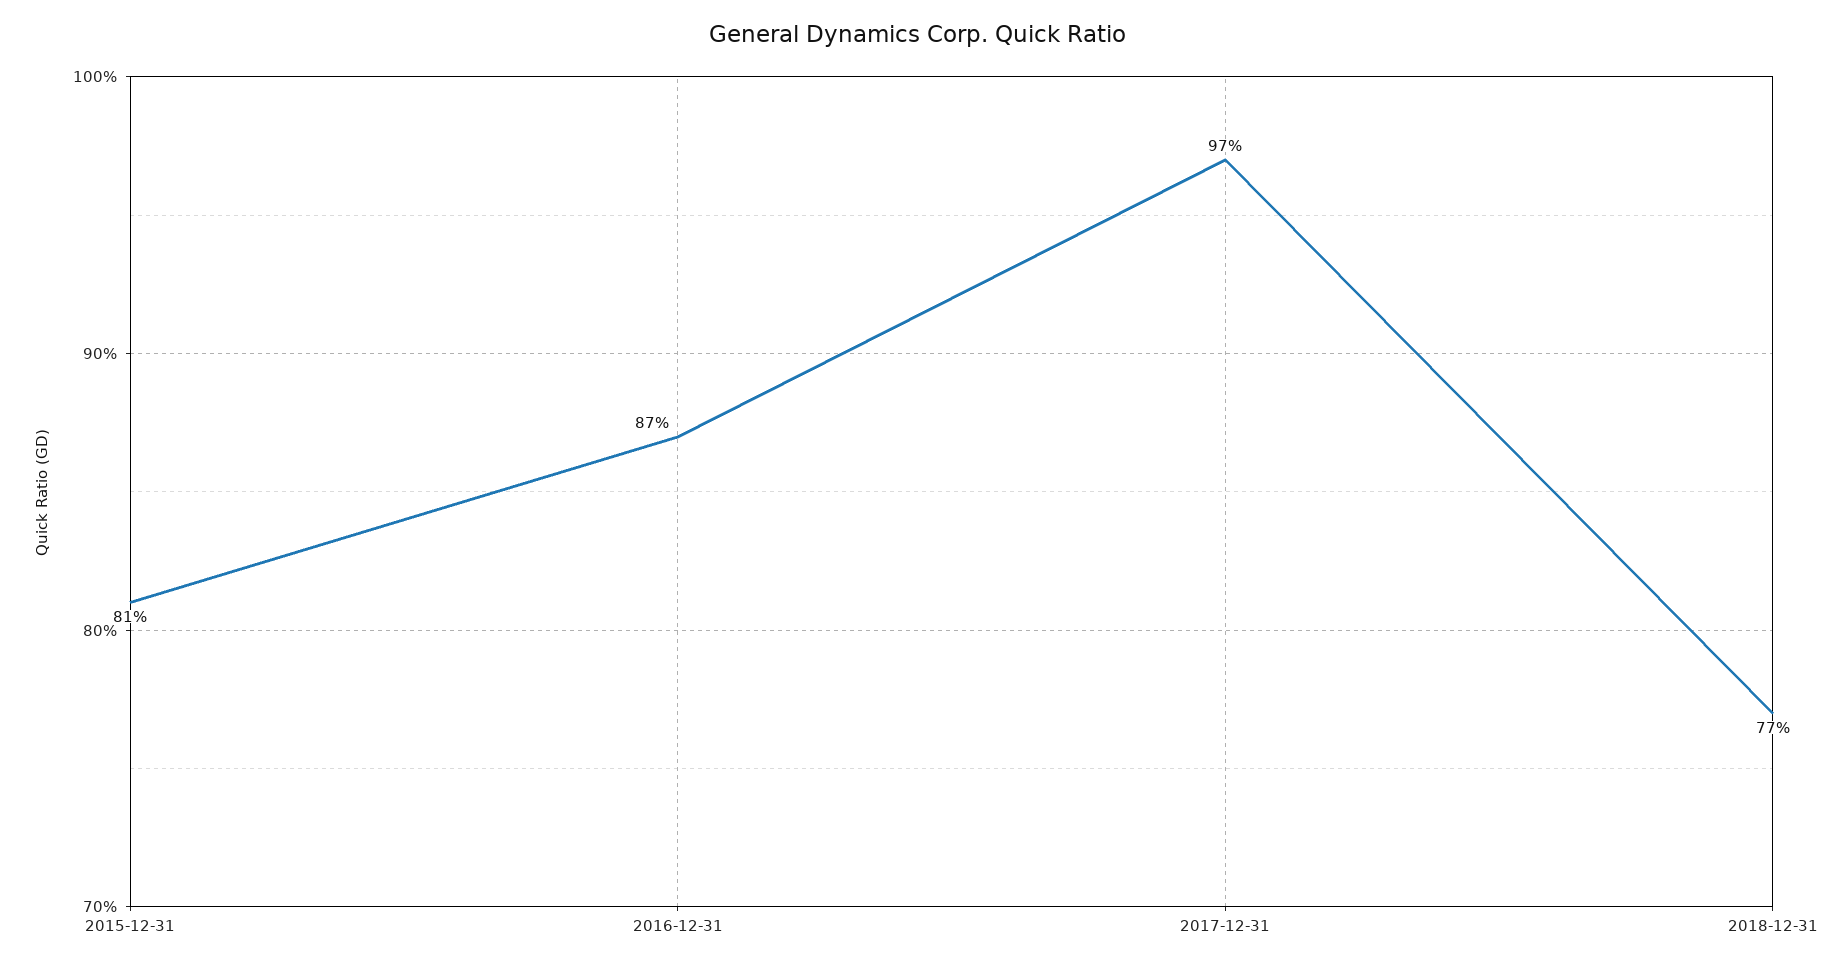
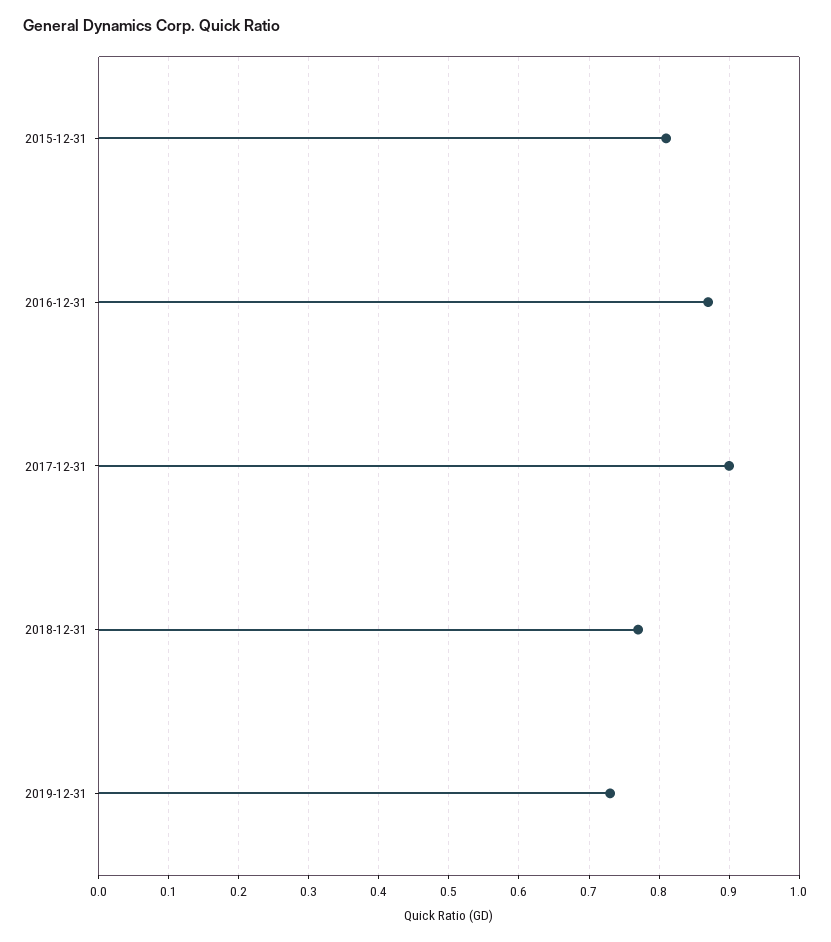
2017-12-31: 0.97 -> 0.9
2019-12-31: none -> 0.73

